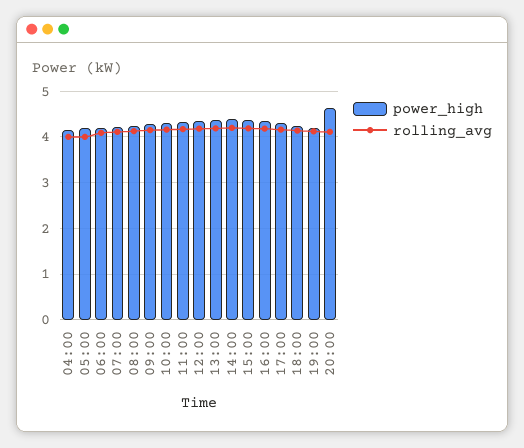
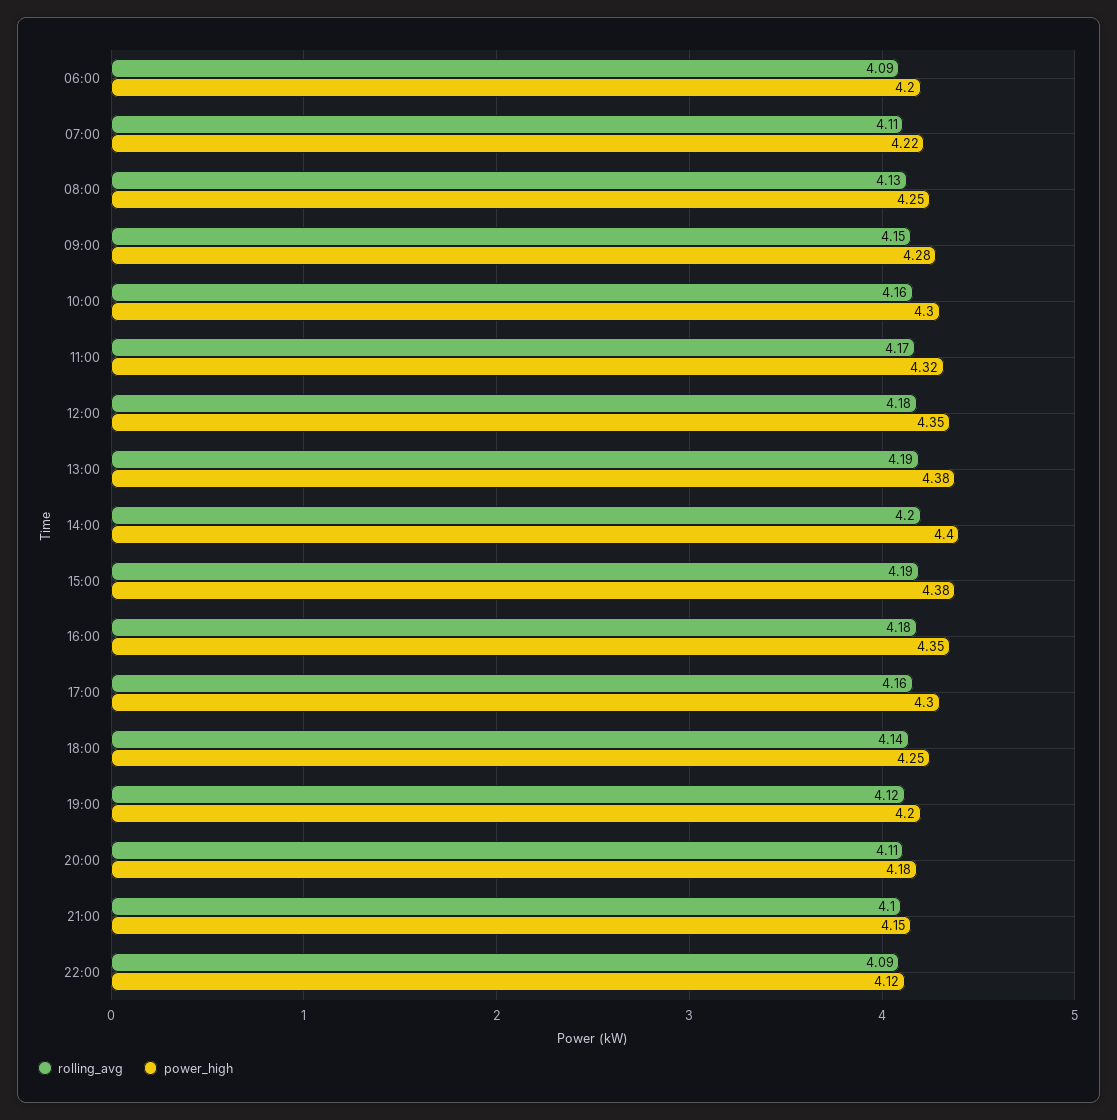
power_high, 04:00: 4.2 -> none
rolling_avg, 04:00: 4 -> none
power_high, 05:00: 4.2 -> none
rolling_avg, 05:00: 4 -> none
power_high, 20:00: 4.6 -> 4.18
rolling_avg, 21:00: none -> 4.1
power_high, 21:00: none -> 4.15
rolling_avg, 22:00: none -> 4.09
power_high, 22:00: none -> 4.12

